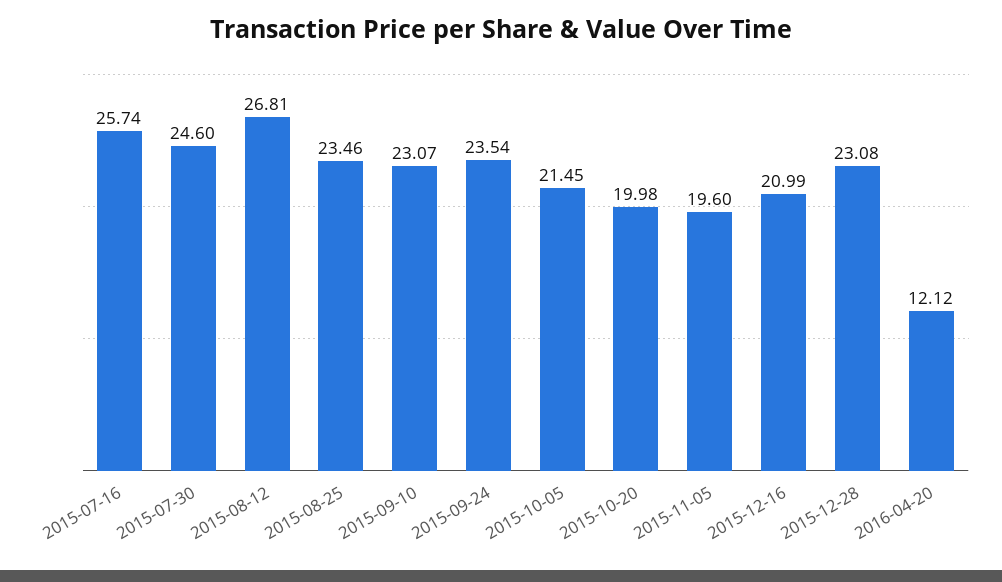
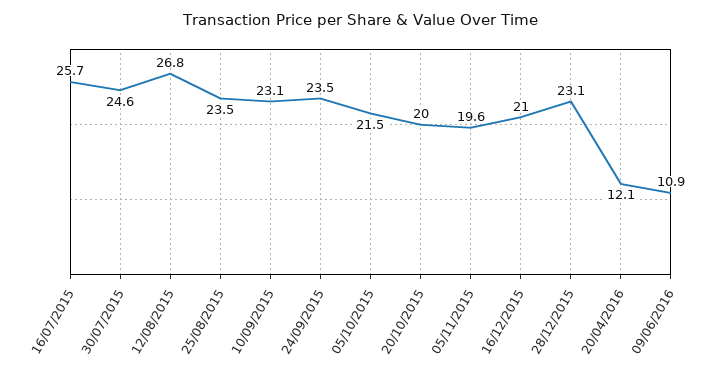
09/06/2016: none -> 10.9

